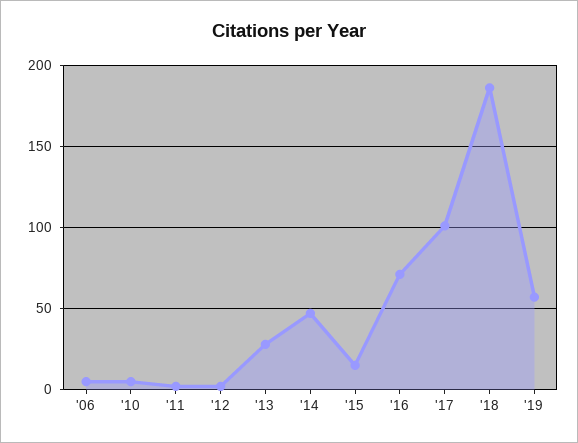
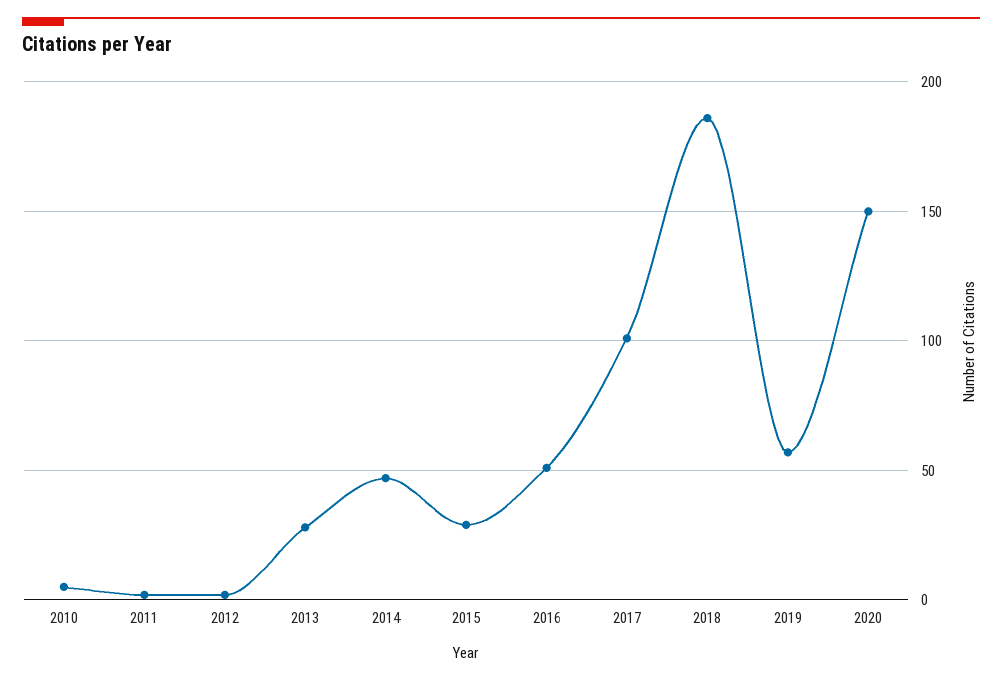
'06: 5 -> none
'15: 15 -> 30
'16: 70 -> 50
2020: none -> 150

